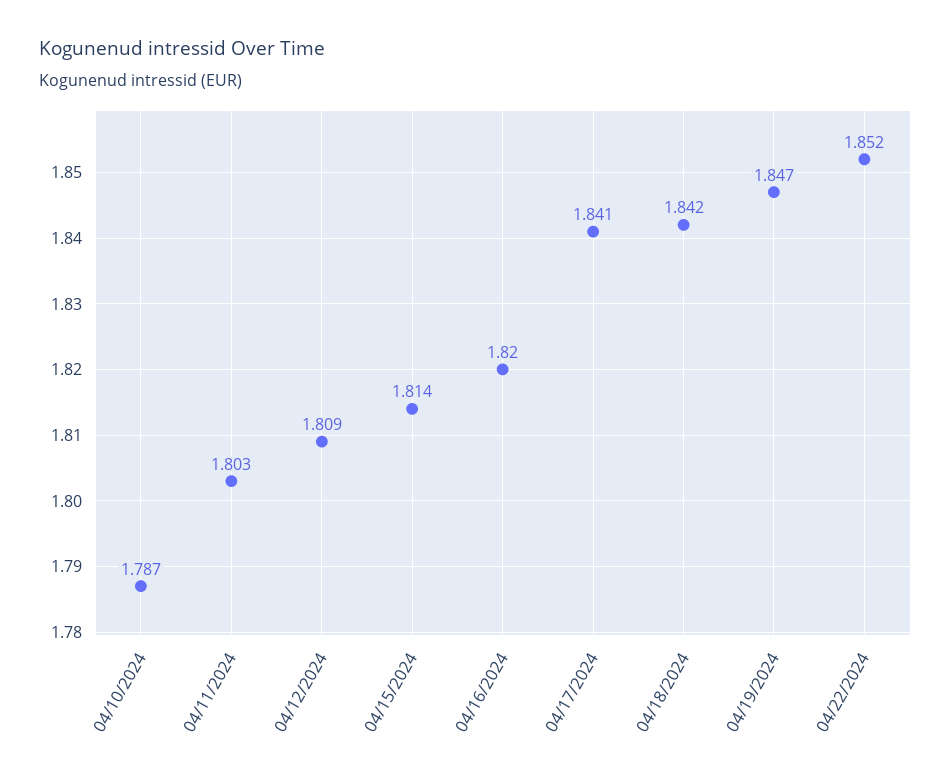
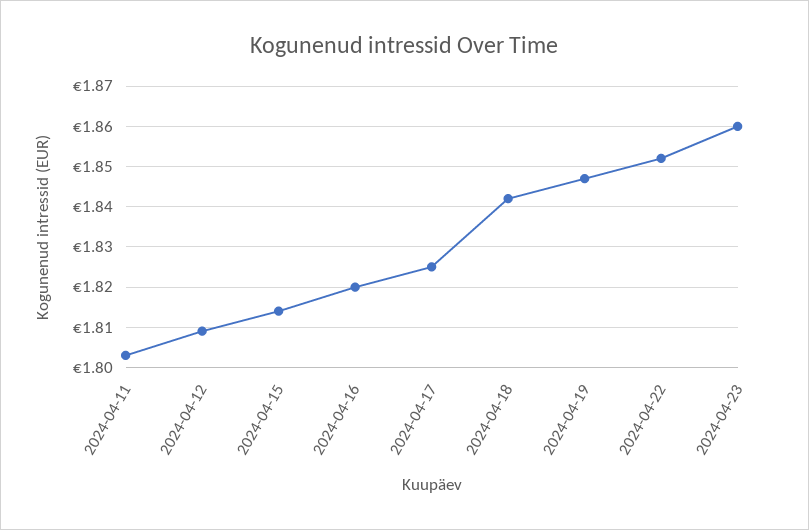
04/10/2024: 1.787 -> none
04/17/2024: 1.841 -> 1.825
2024-04-23: none -> 1.86

